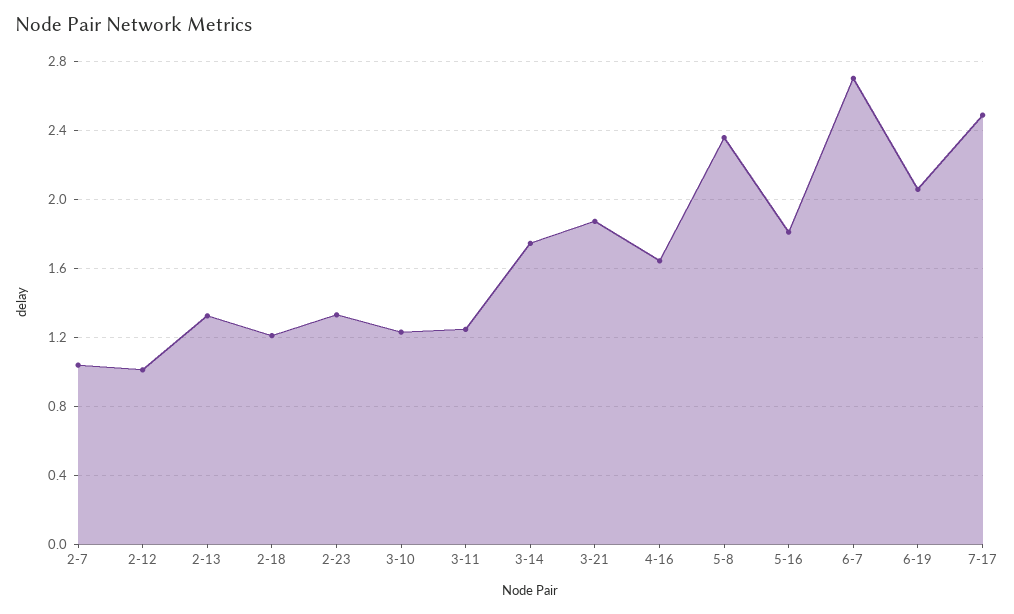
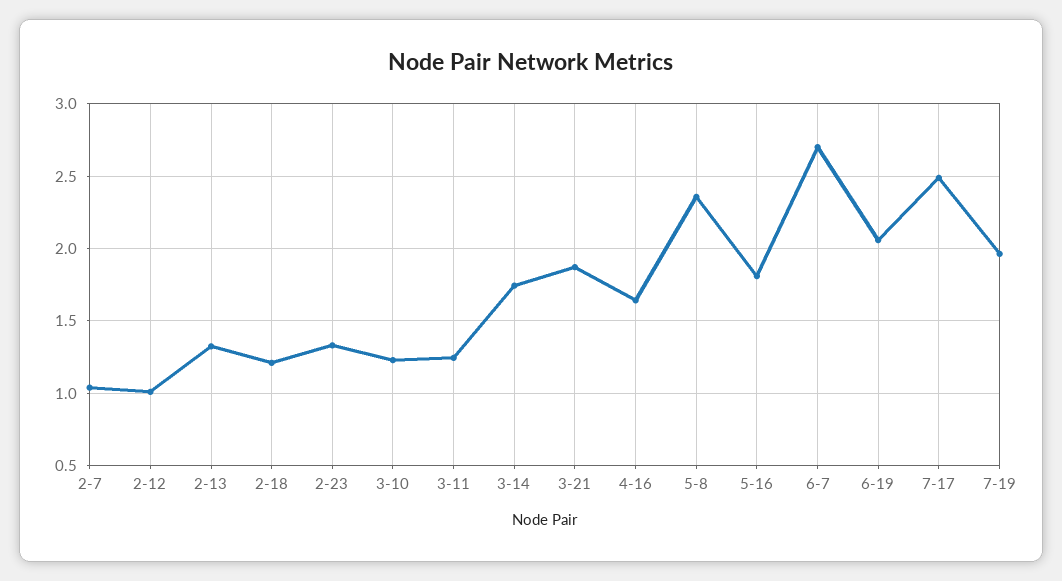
7-19: none -> 1.95

